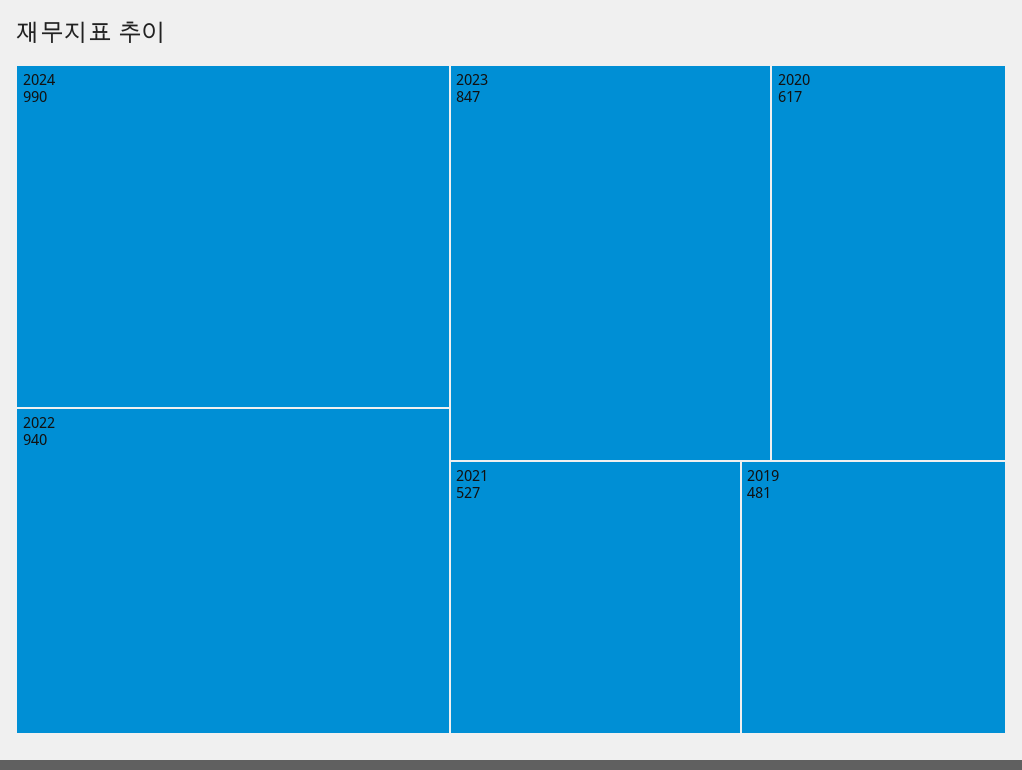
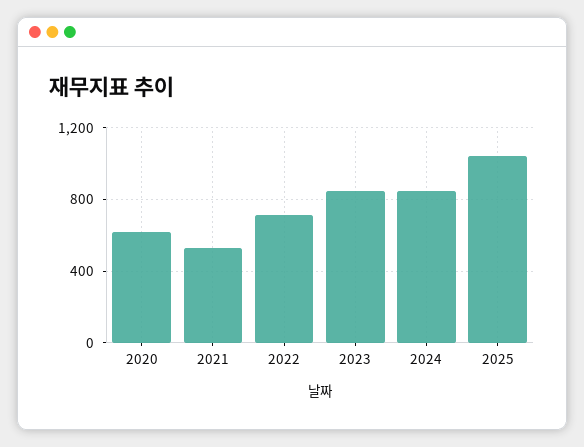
2024: 990 -> 850
2022: 940 -> 700
2019: 481 -> none
2025: none -> 1050

